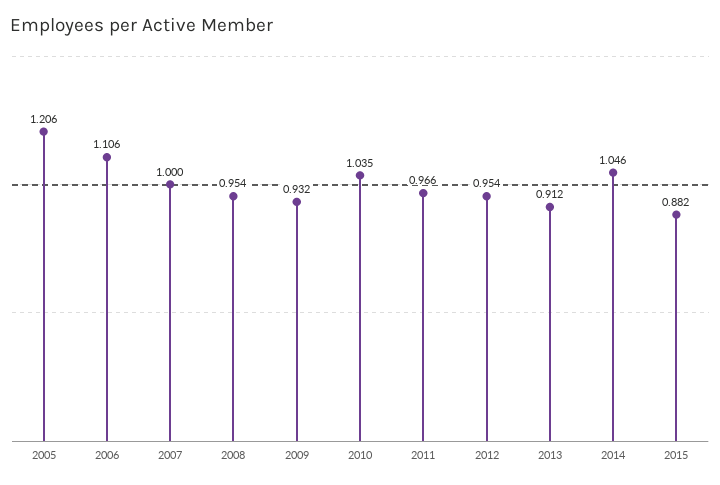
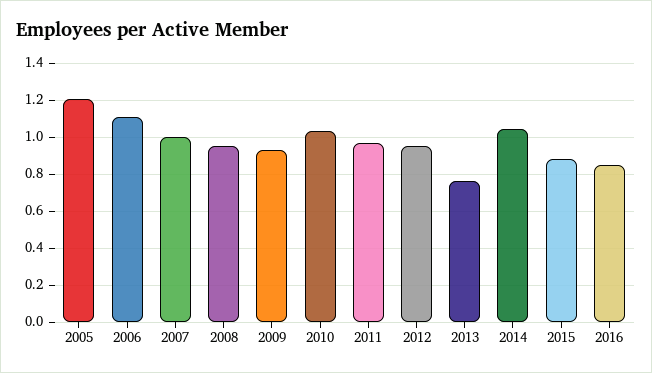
2013: 0.912 -> 0.75
2016: none -> 0.85

